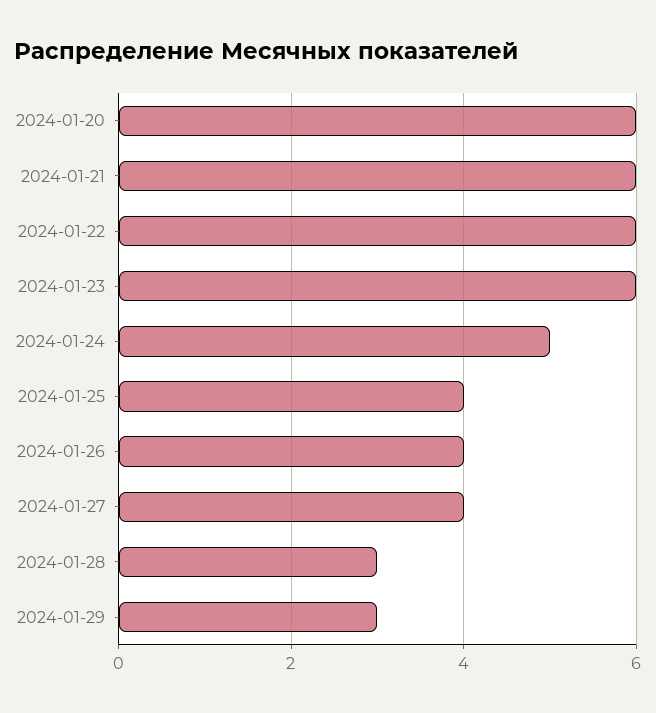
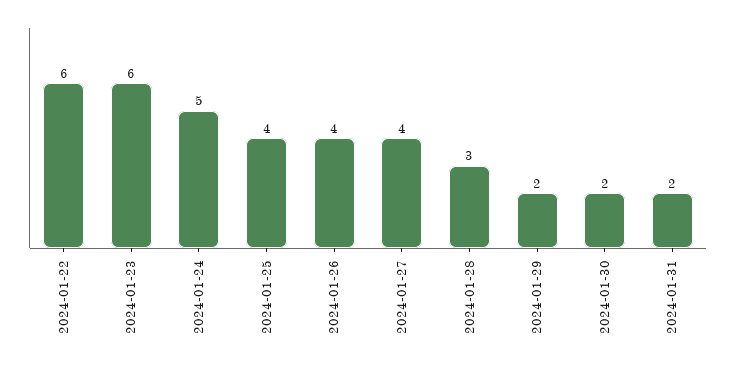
2024-01-20: 6 -> none
2024-01-21: 6 -> none
2024-01-29: 3 -> 2
2024-01-30: none -> 2
2024-01-31: none -> 2

